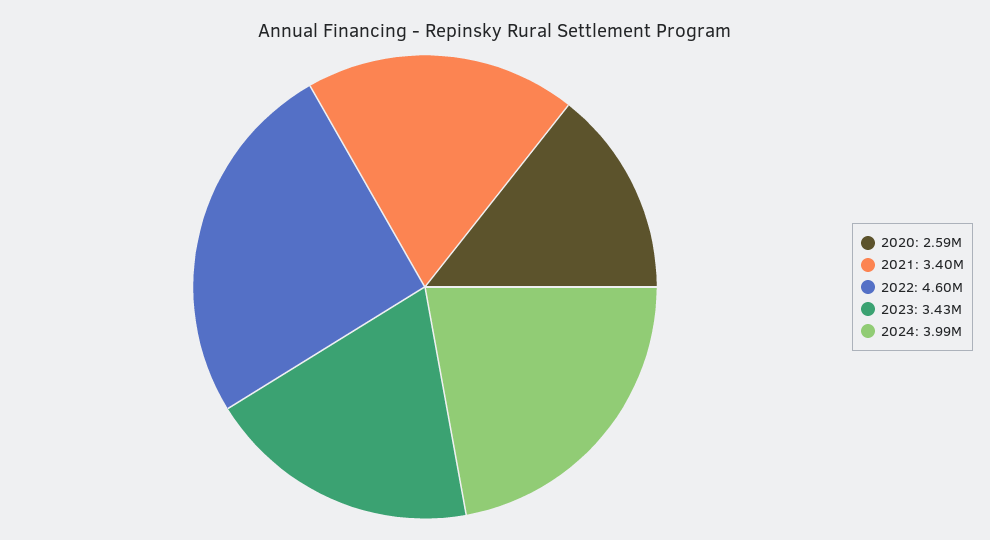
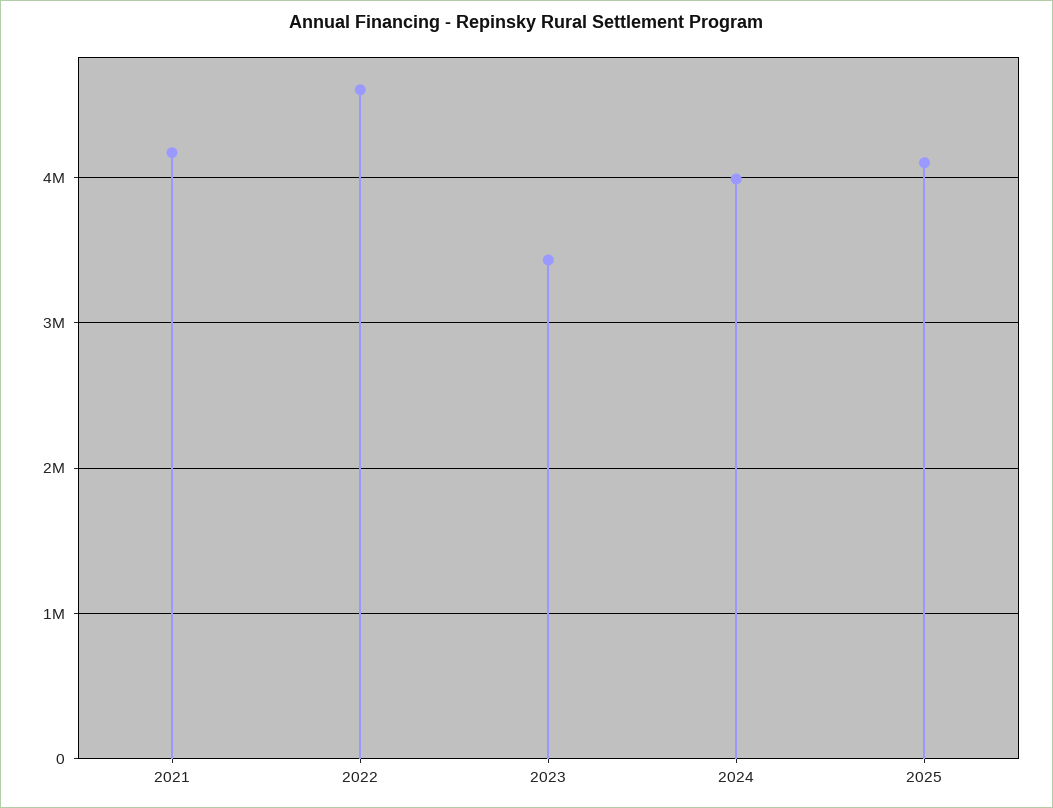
2020: 2590000 -> none
2021: 3400000 -> 4200000
2025: none -> 4100000

